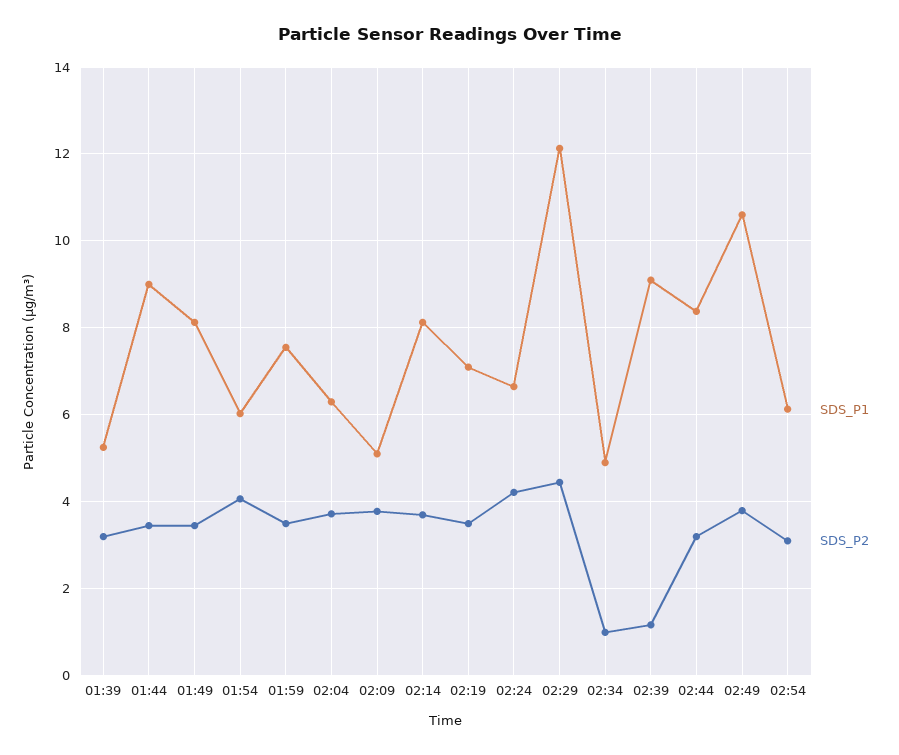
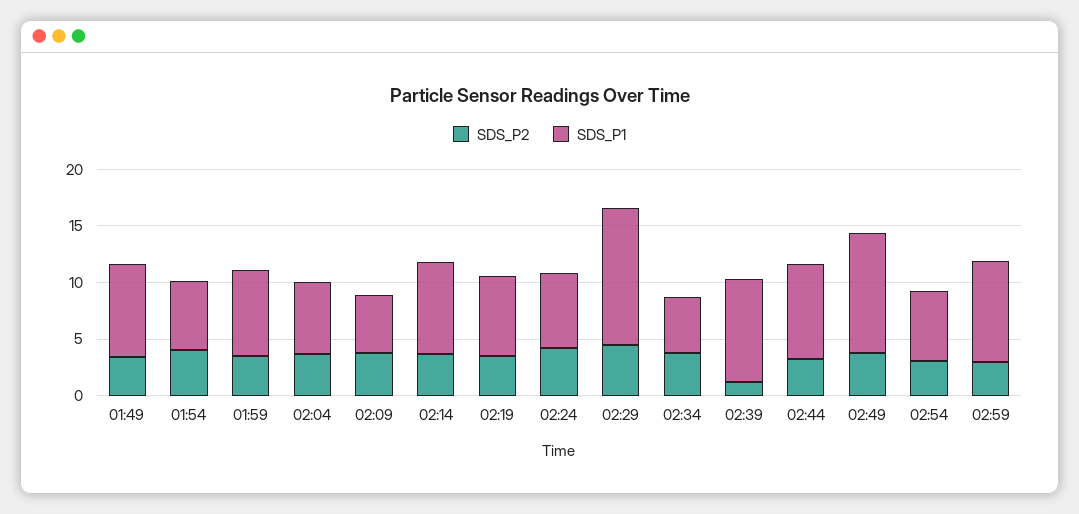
SDS_P1, 01:39: 5.2 -> none
SDS_P2, 01:39: 3.2 -> none
SDS_P1, 01:44: 9 -> none
SDS_P2, 01:44: 3.4 -> none
SDS_P2, 02:34: 1 -> 4
SDS_P2, 02:59: none -> 3
SDS_P1, 02:59: none -> 9

